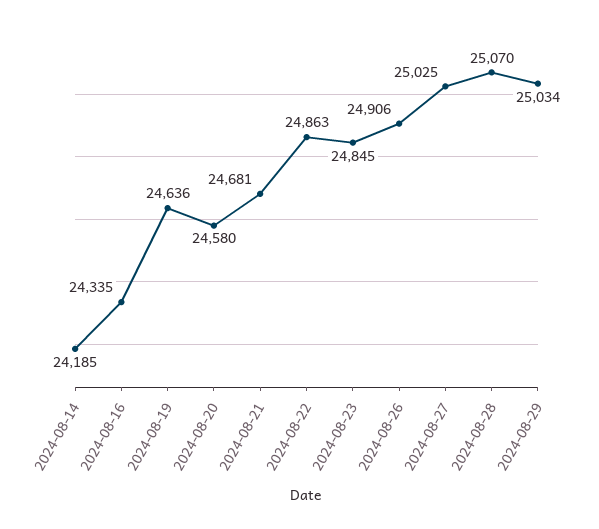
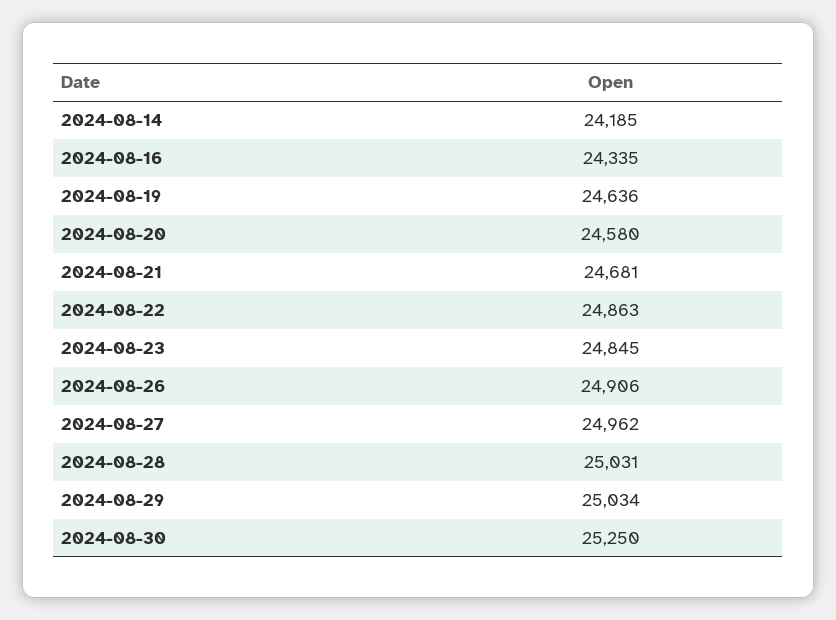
2024-08-27: 25025 -> 24962
2024-08-28: 25070 -> 25031
2024-08-30: none -> 25250

